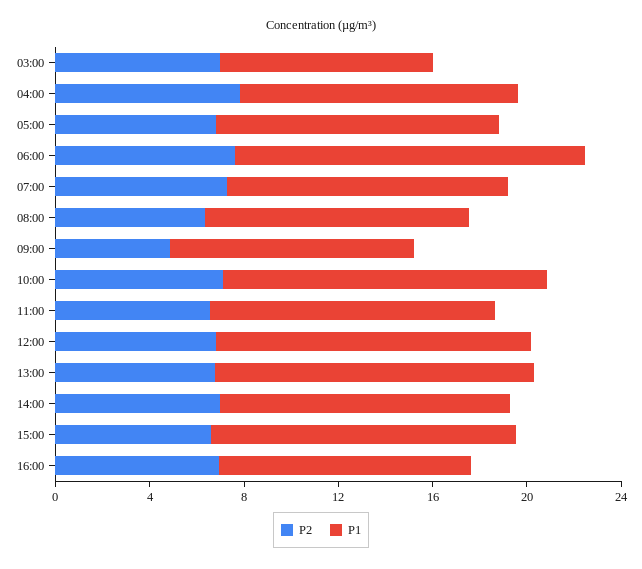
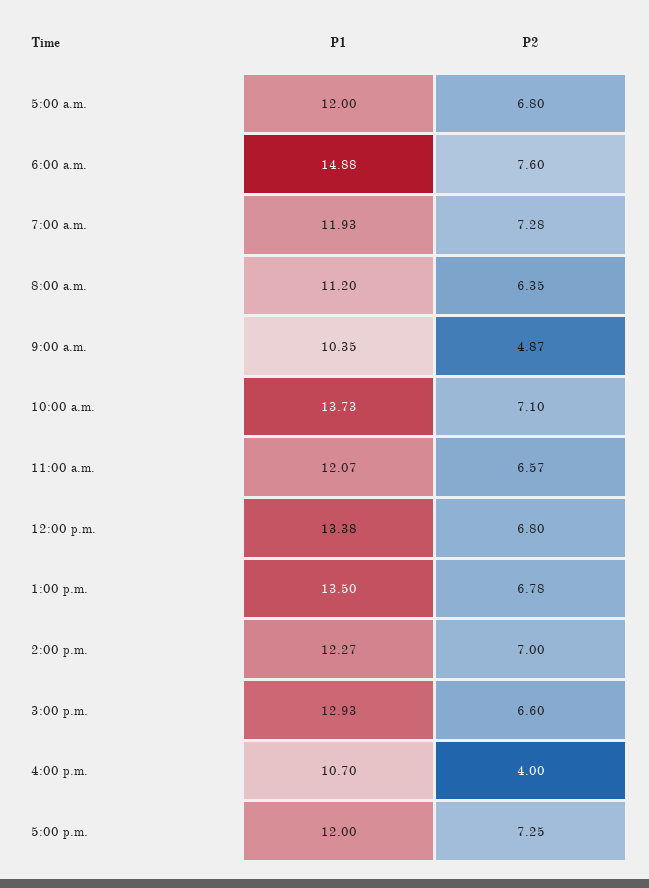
P2, 03:00: 7 -> none
P1, 03:00: 9 -> none
P2, 04:00: 8 -> none
P1, 04:00: 12 -> none
P2, 16:00: 7 -> 4
P1, 5:00 p.m.: none -> 12
P2, 5:00 p.m.: none -> 7.25

